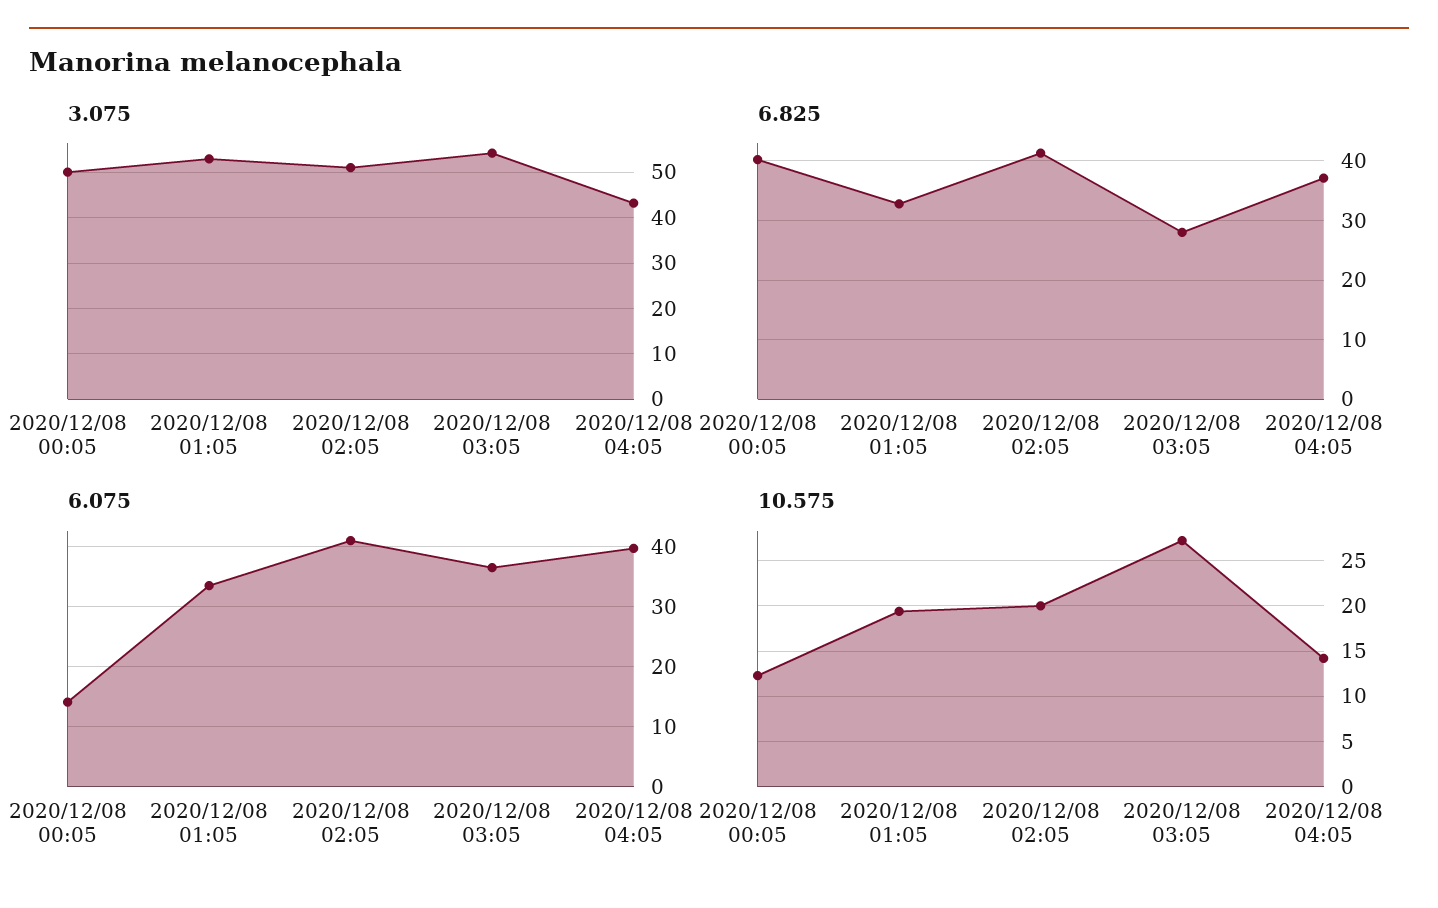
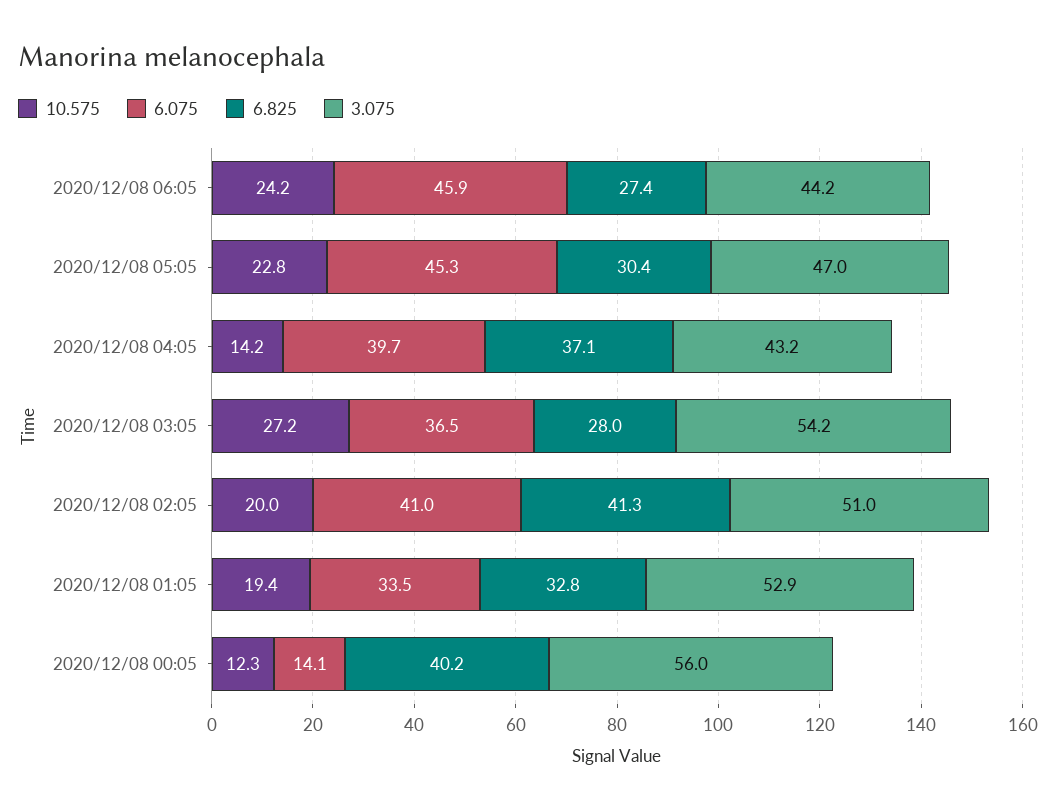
3.075, 2020/12/08 00:05: 50 -> 56
10.575, 2020/12/08 06:05: none -> 24.2
6.075, 2020/12/08 06:05: none -> 45.9
6.825, 2020/12/08 06:05: none -> 27.4
3.075, 2020/12/08 06:05: none -> 44.2
10.575, 2020/12/08 05:05: none -> 22.8
6.075, 2020/12/08 05:05: none -> 45.3
6.825, 2020/12/08 05:05: none -> 30.4
3.075, 2020/12/08 05:05: none -> 47

